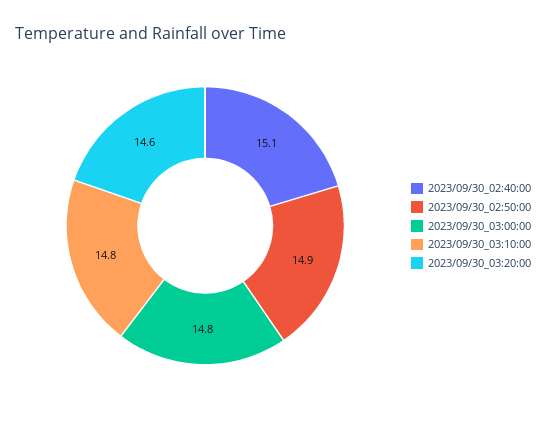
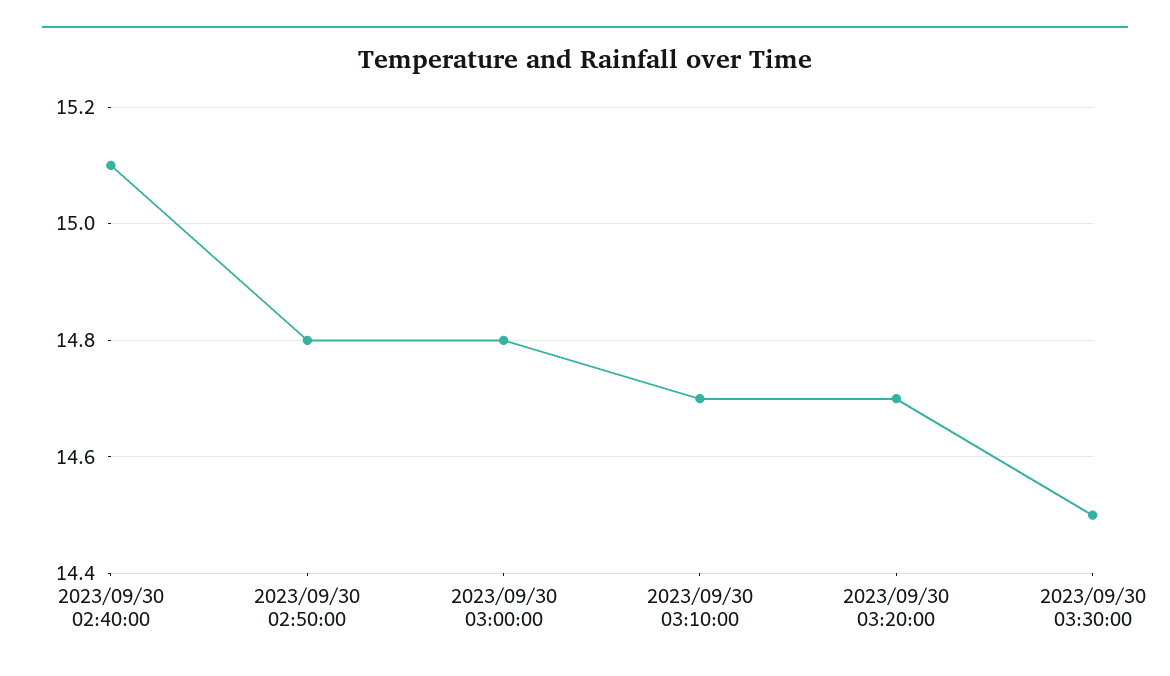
2023/09/30_02:50:00: 14.9 -> 14.8
2023/09/30_03:10:00: 14.8 -> 14.7
2023/09/30_03:20:00: 14.6 -> 14.7
2023/09/30 03:30:00: none -> 14.5

